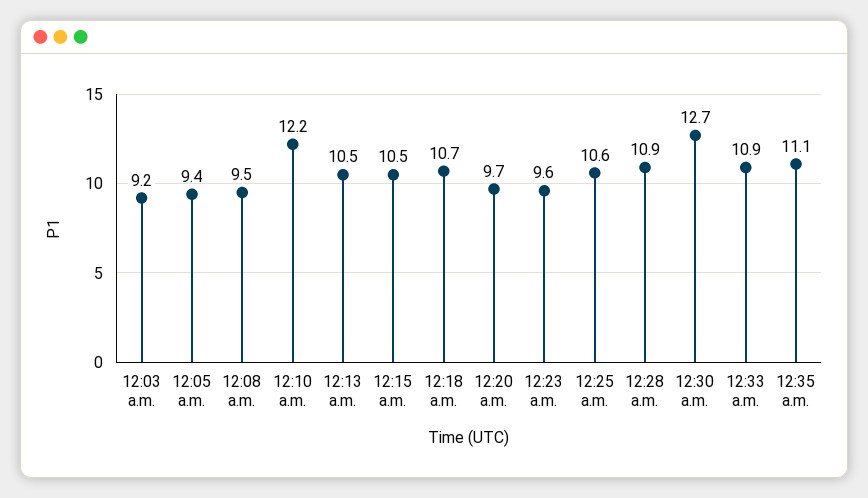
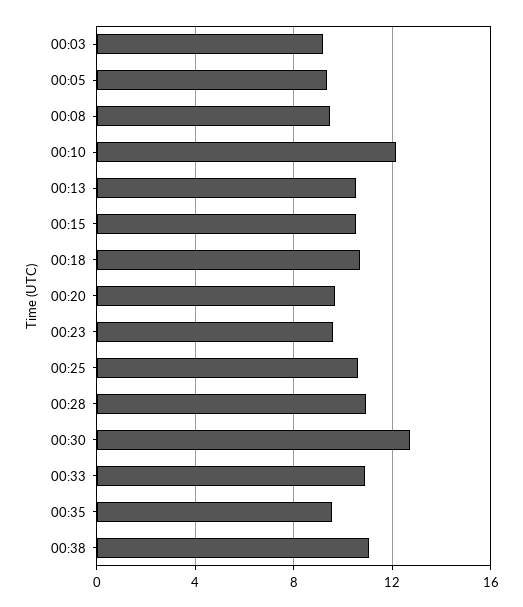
12:35 a.m.: 11.1 -> 9.5
00:38: none -> 11

